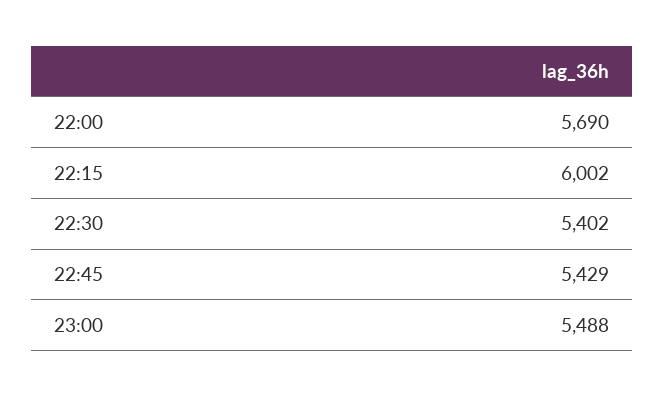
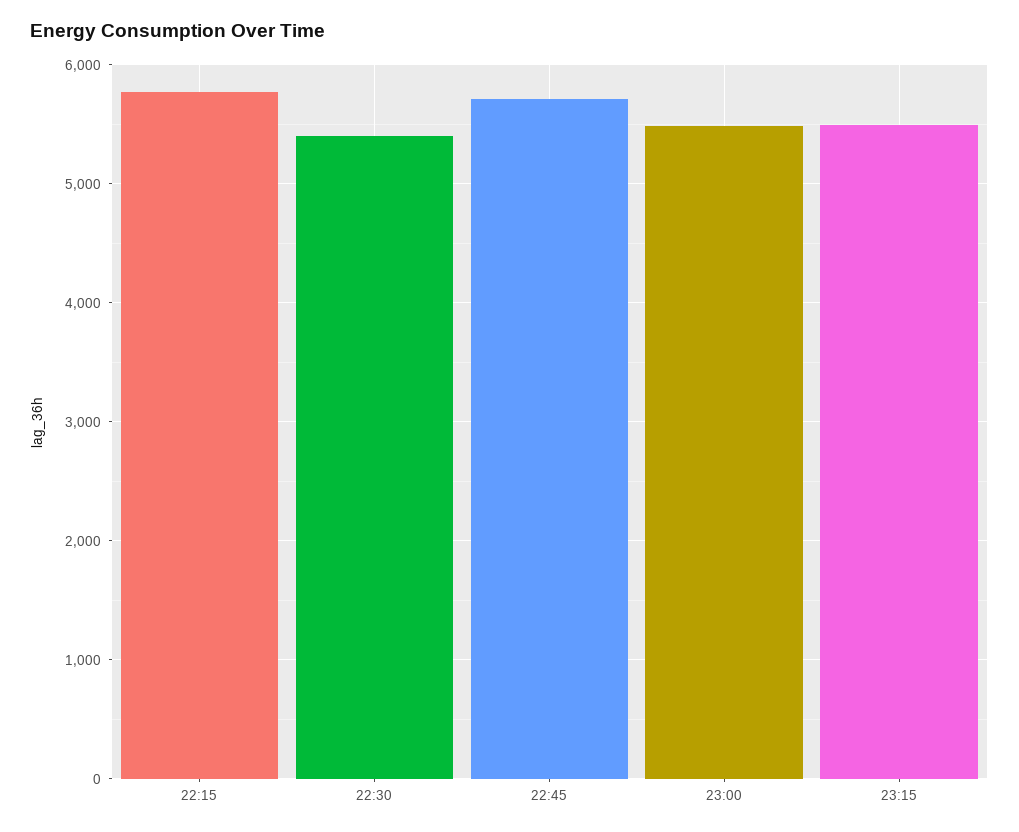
22:00: 5690 -> none
22:15: 6002 -> 5800
22:45: 5429 -> 5700
23:15: none -> 5500

